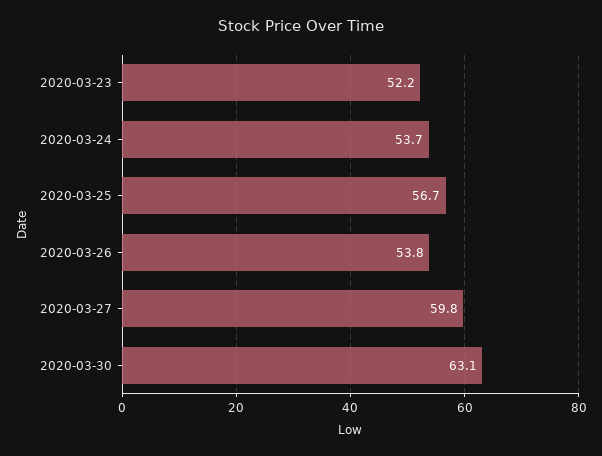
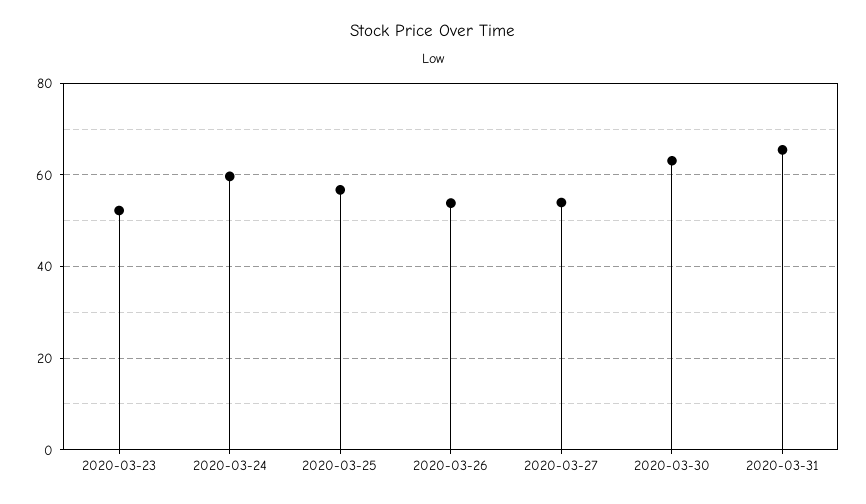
2020-03-24: 53.7 -> 60
2020-03-27: 59.8 -> 54
2020-03-31: none -> 66

